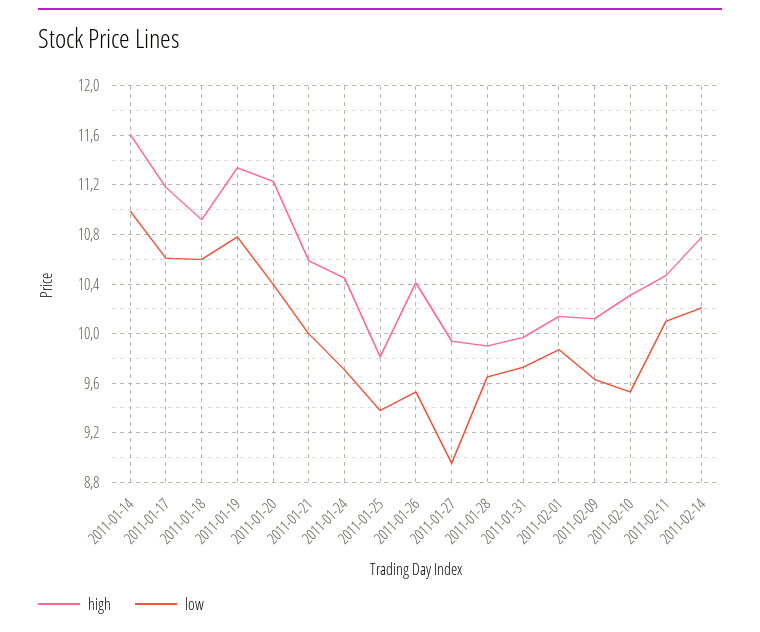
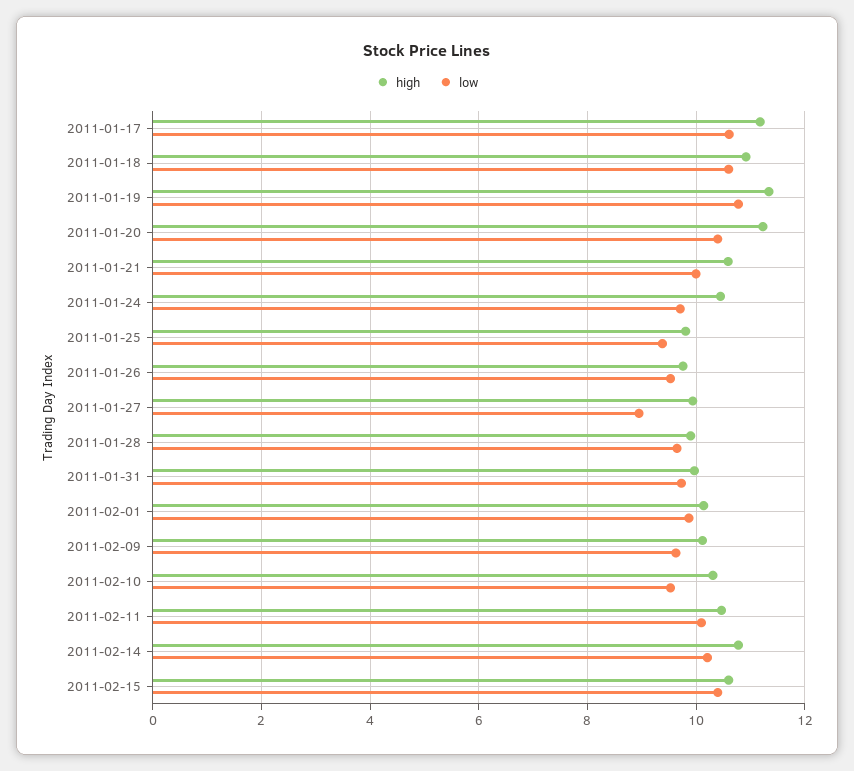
high, 2011-01-14: 11.6 -> none
low, 2011-01-14: 11 -> none
high, 2011-01-26: 10.4 -> 9.8
high, 2011-02-15: none -> 10.6
low, 2011-02-15: none -> 10.4

